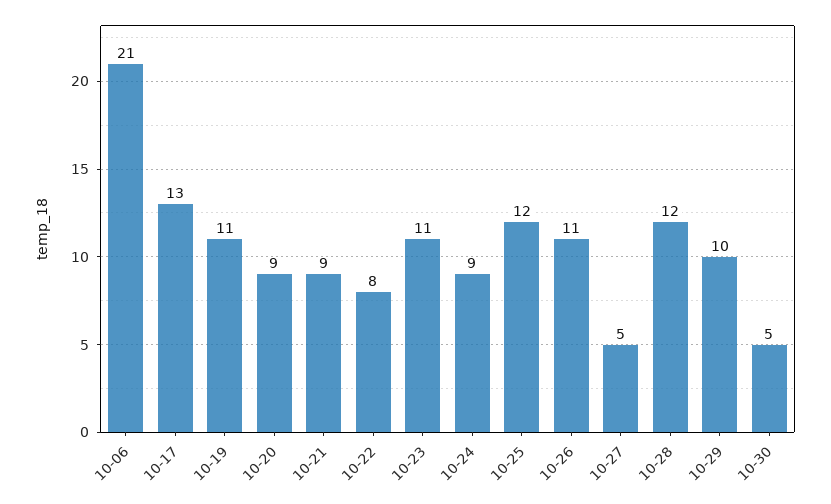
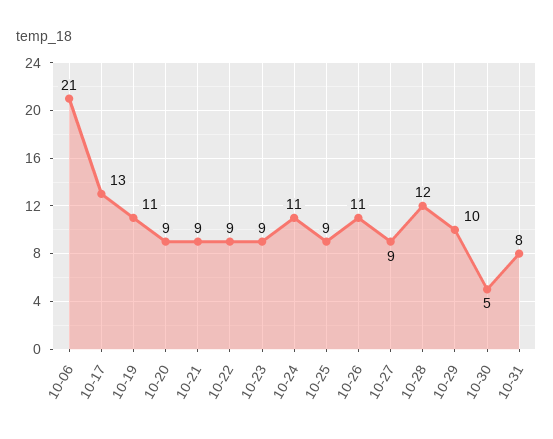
10-22: 8 -> 9
10-23: 11 -> 9
10-24: 9 -> 11
10-25: 12 -> 9
10-27: 5 -> 9
10-31: none -> 8

